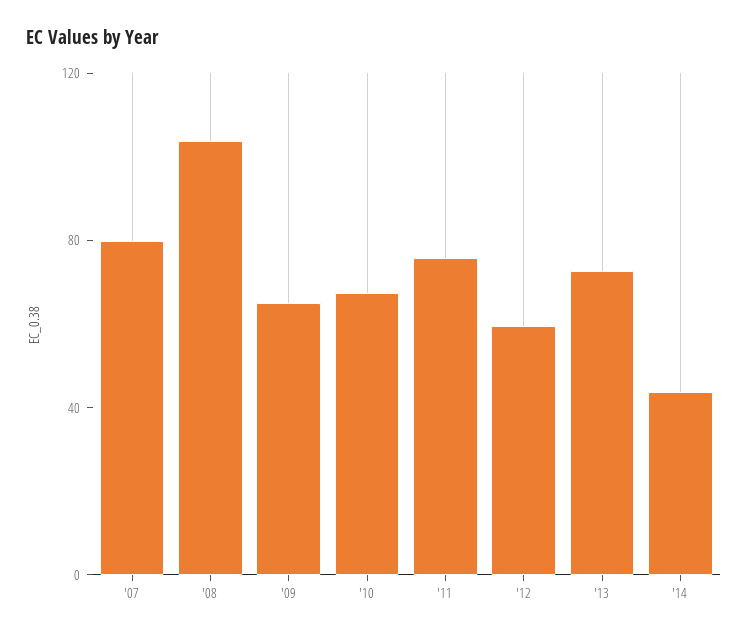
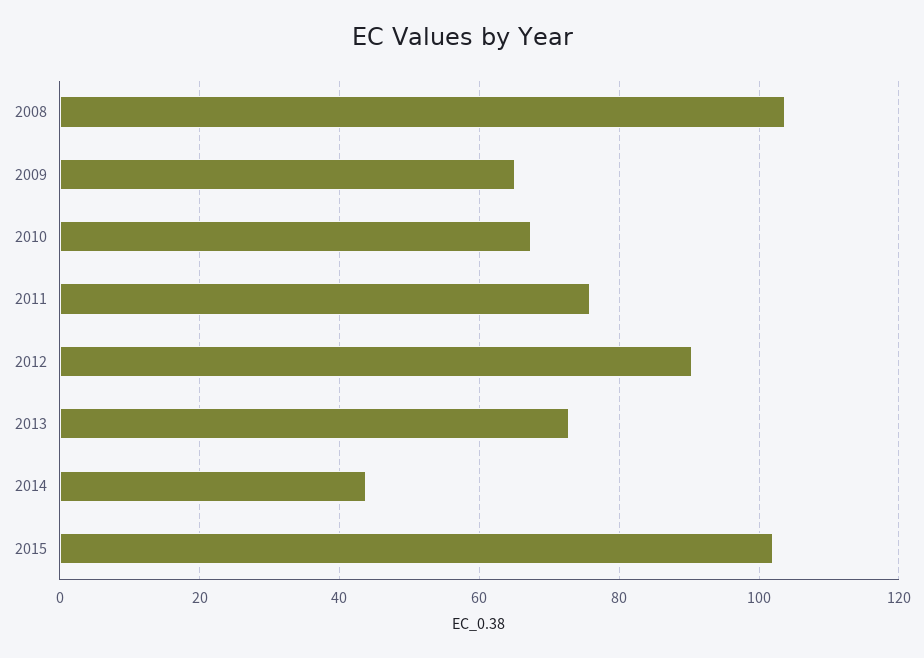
'07: 80 -> none
'12: 60 -> 90
2015: none -> 102

